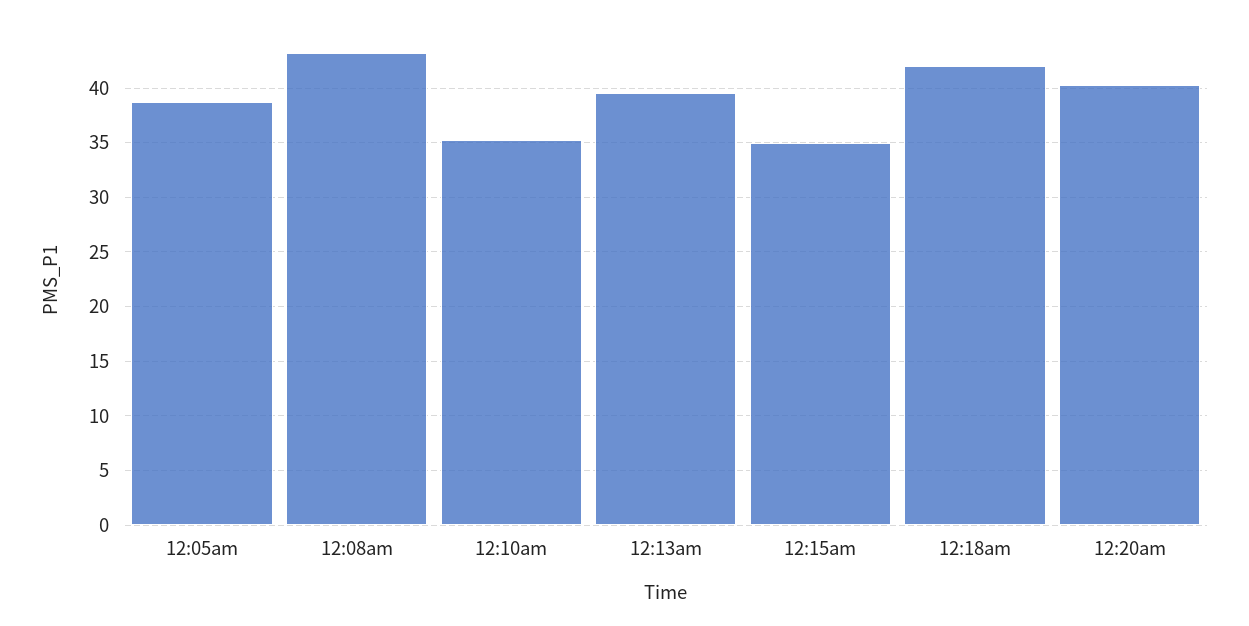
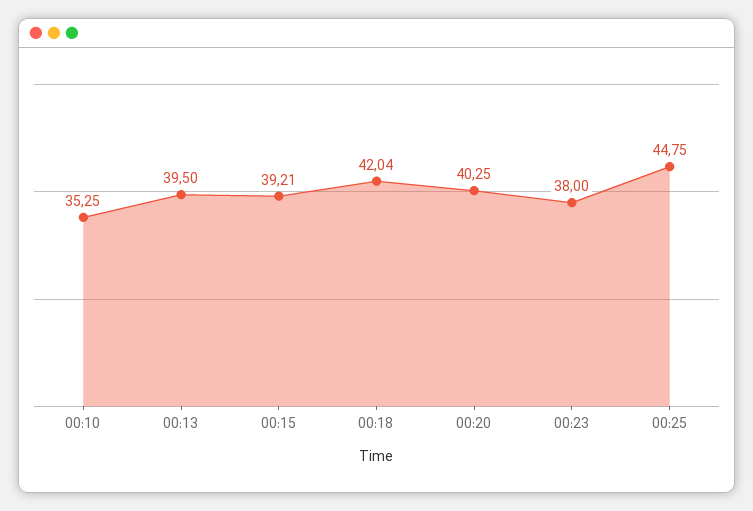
12:05am: 39 -> none
12:08am: 43 -> none
12:15am: 35 -> 39.21
00:23: none -> 38
00:25: none -> 44.75

